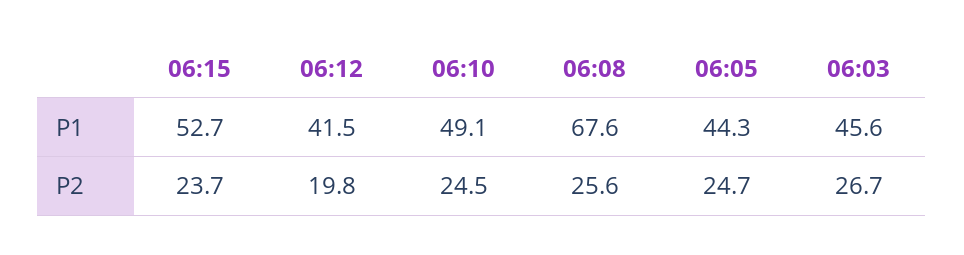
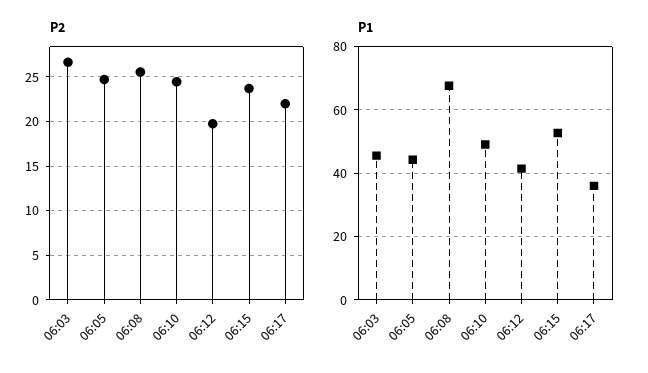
P2, 06:17: none -> 22
P1, 06:17: none -> 36

